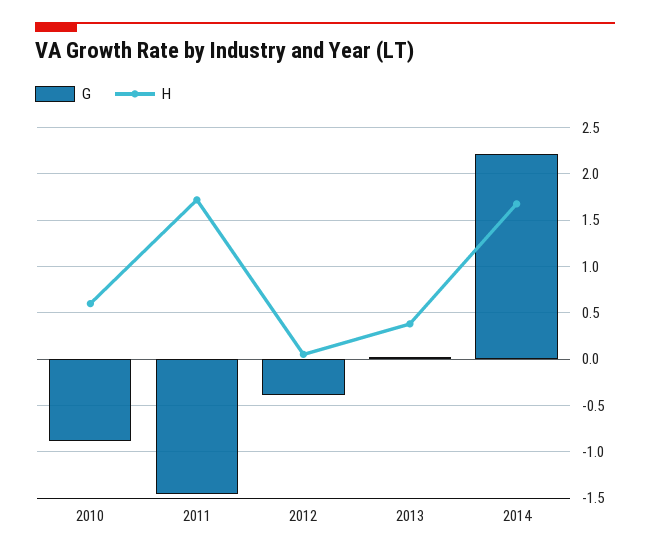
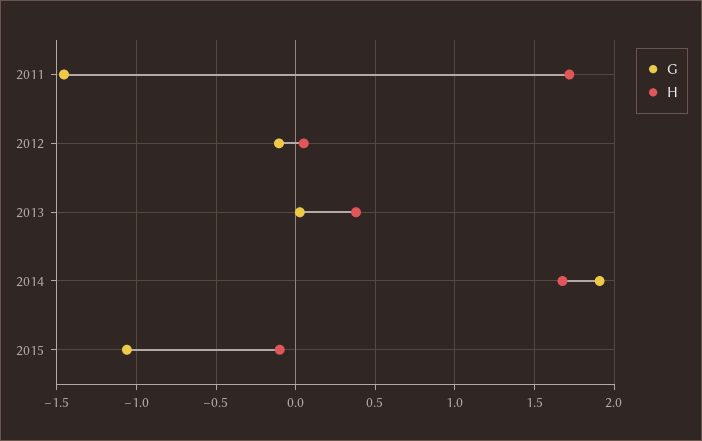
G, 2010: -0.9 -> none
H, 2010: 0.6 -> none
G, 2012: -0.4 -> -0.1
G, 2014: 2.2 -> 1.9
G, 2015: none -> -1.05
H, 2015: none -> -0.1

